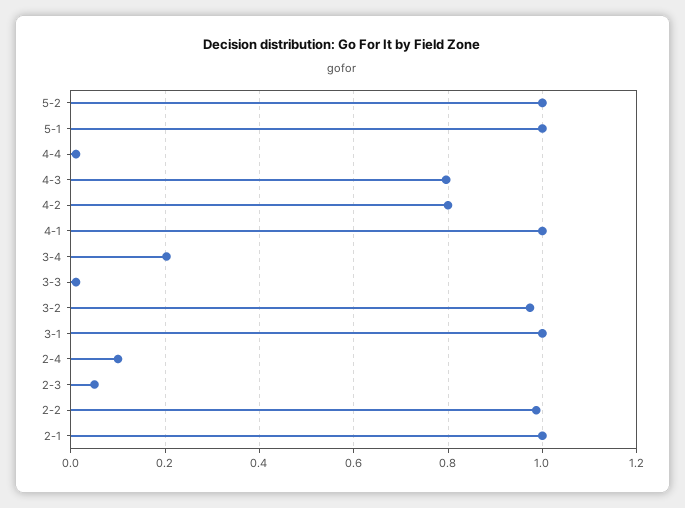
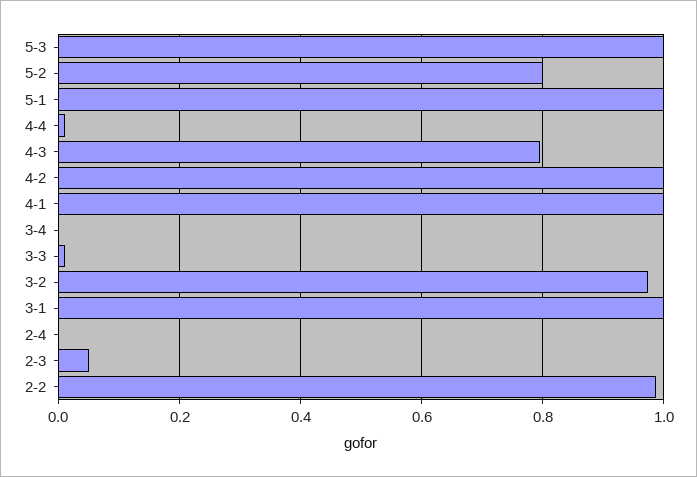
5-2: 1 -> 0.8
4-2: 0.8 -> 1
3-4: 0.2 -> 0
2-4: 0.1 -> 0
2-1: 1 -> none
5-3: none -> 1

